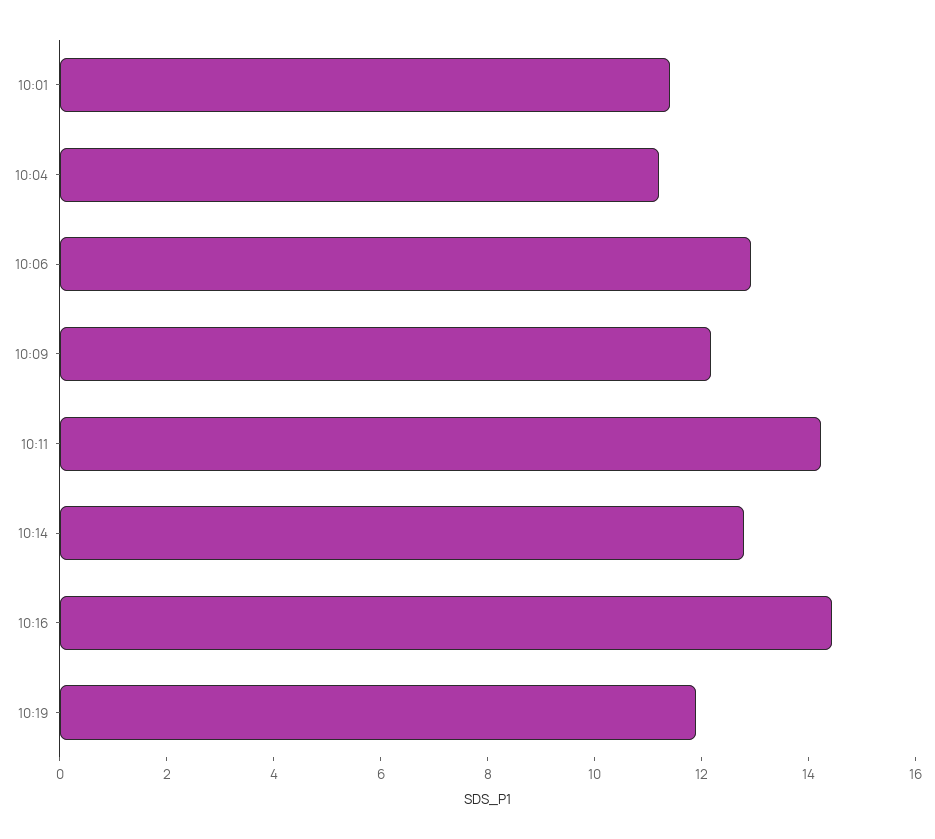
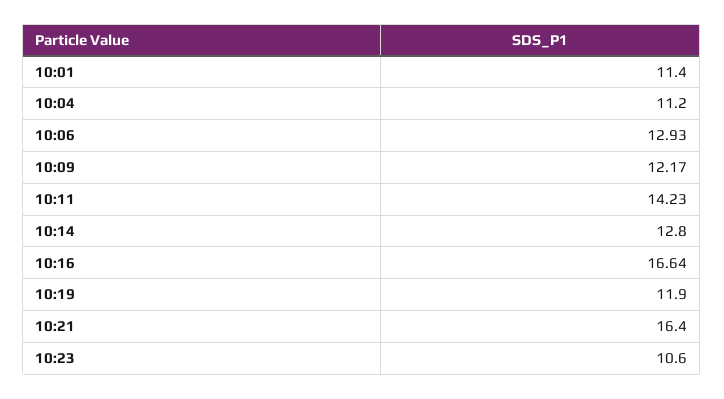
10:16: 14.5 -> 16.64
10:21: none -> 16.4
10:23: none -> 10.6

